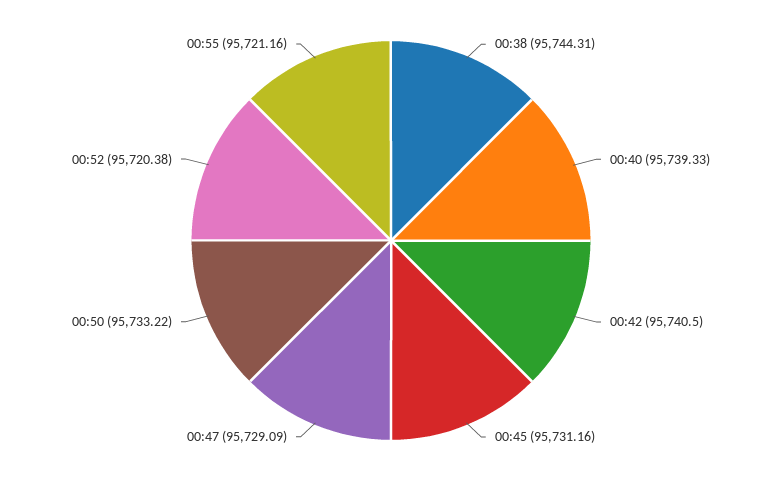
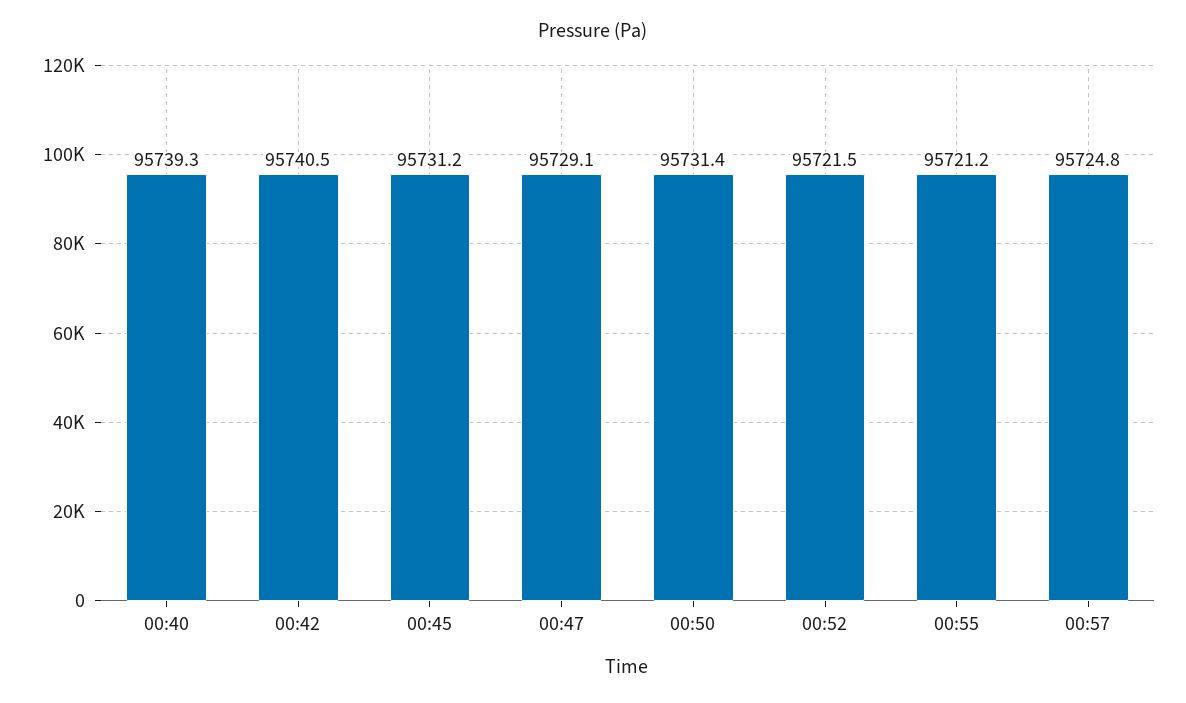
00:38: 95744.31 -> none
00:50: 95733.22 -> 95731.4
00:52: 95720.38 -> 95721.5
00:57: none -> 95724.8

